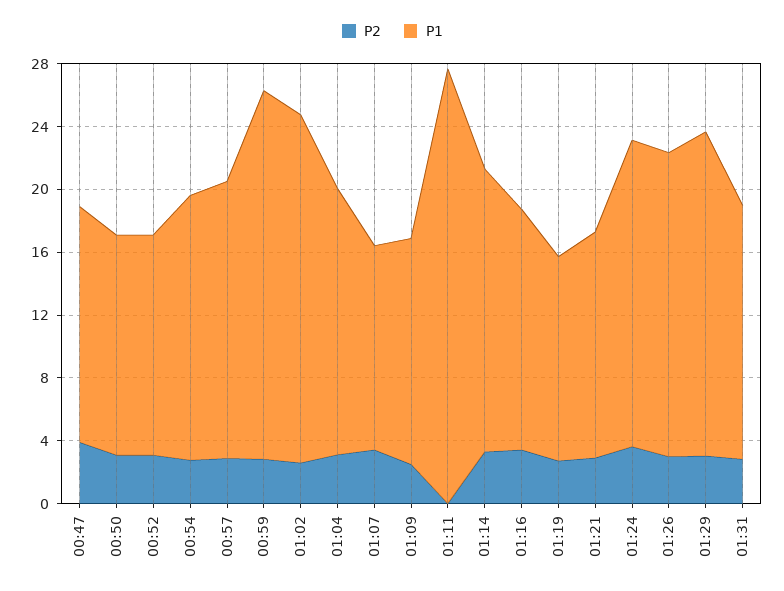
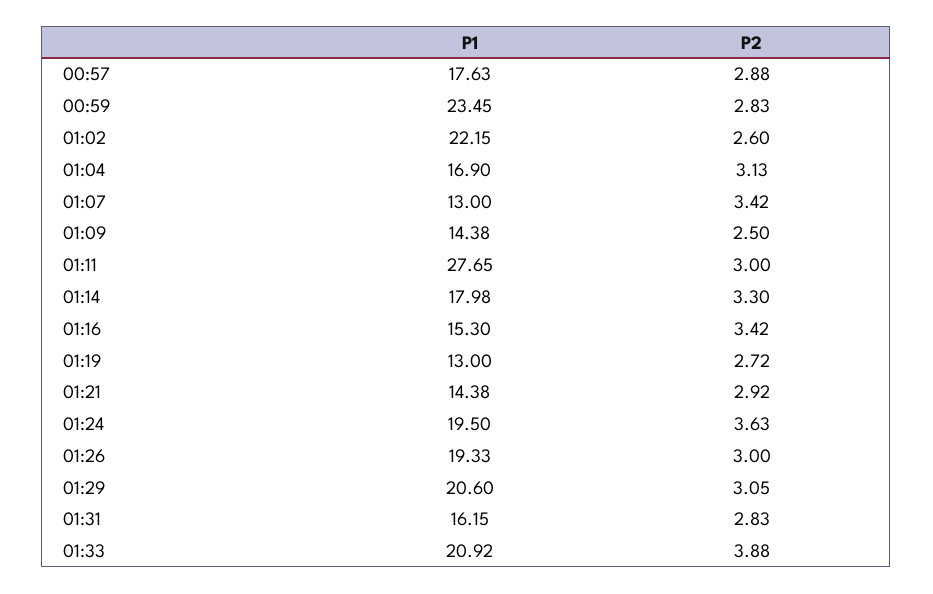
P2, 00:47: 4 -> none
P1, 00:47: 15 -> none
P2, 00:50: 3 -> none
P1, 00:50: 14 -> none
P2, 00:52: 3 -> none
P1, 00:52: 14 -> none
P2, 00:54: 3 -> none
P1, 00:54: 17 -> none
P2, 01:11: 0 -> 3
P1, 01:33: none -> 20.92
P2, 01:33: none -> 3.88

